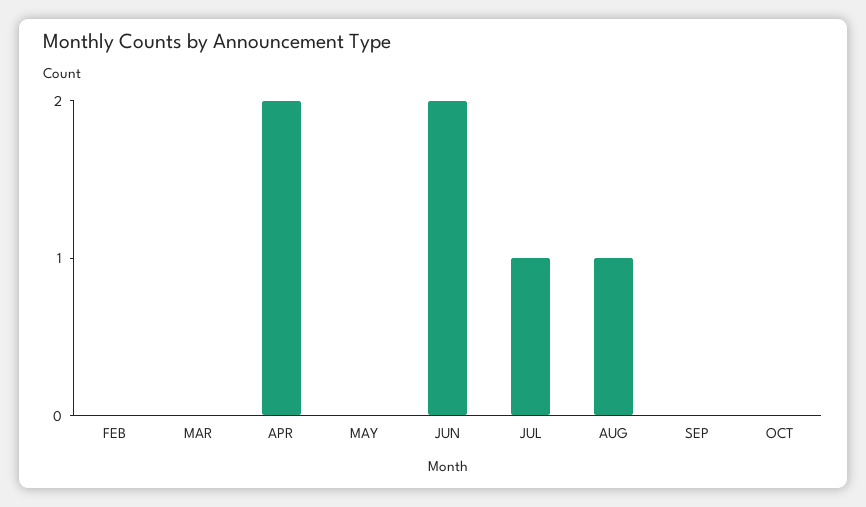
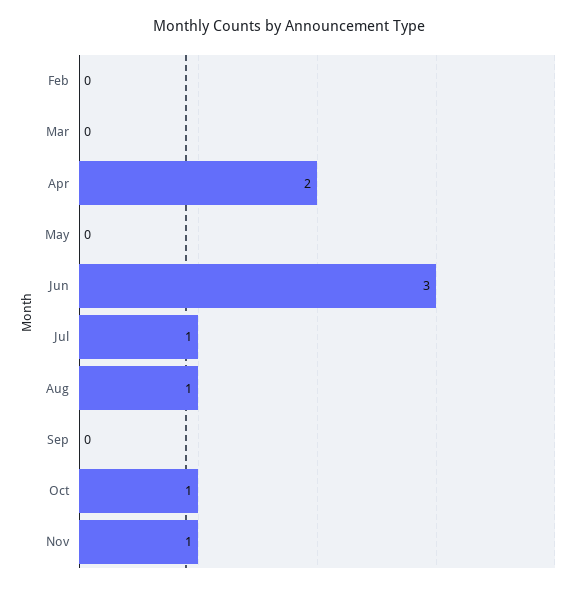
JUN: 2 -> 3
OCT: 0 -> 1
Nov: none -> 1

